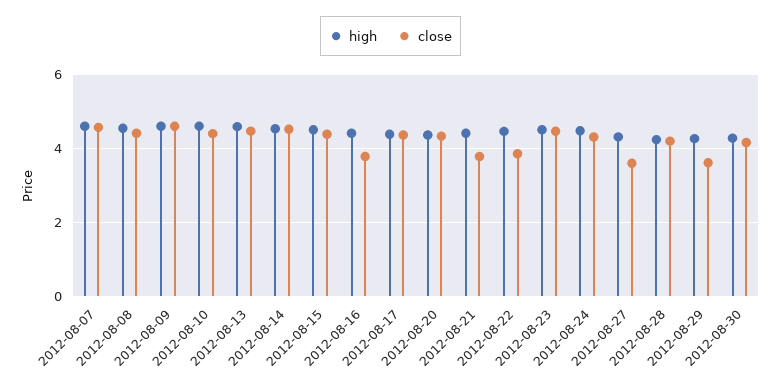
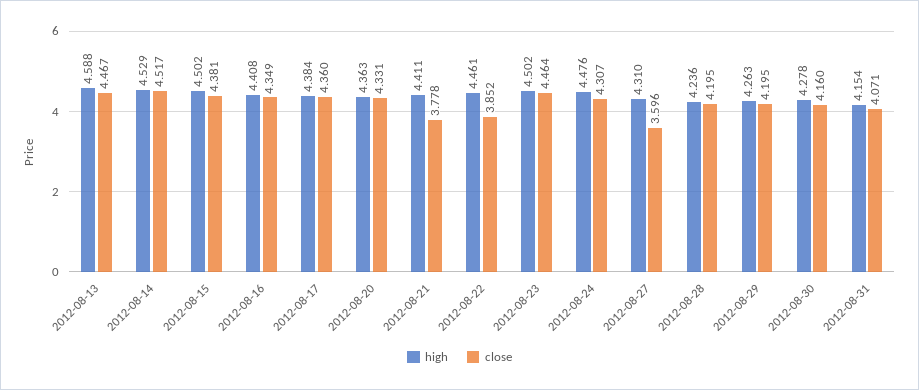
high, 2012-08-07: 4.6 -> none
close, 2012-08-07: 4.6 -> none
high, 2012-08-08: 4.6 -> none
close, 2012-08-08: 4.4 -> none
high, 2012-08-09: 4.6 -> none
close, 2012-08-09: 4.6 -> none
high, 2012-08-10: 4.6 -> none
close, 2012-08-10: 4.4 -> none
close, 2012-08-16: 3.8 -> 4.349
close, 2012-08-29: 3.6 -> 4.195
high, 2012-08-31: none -> 4.154
close, 2012-08-31: none -> 4.071

